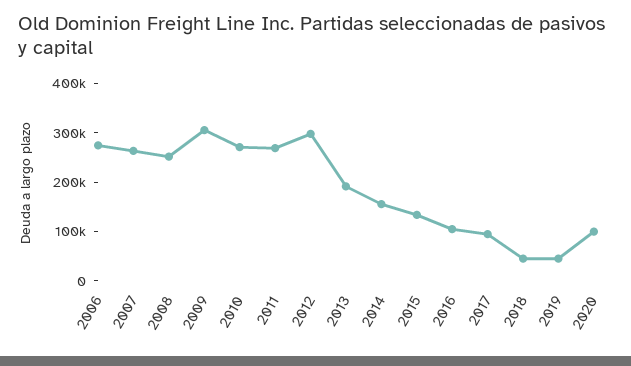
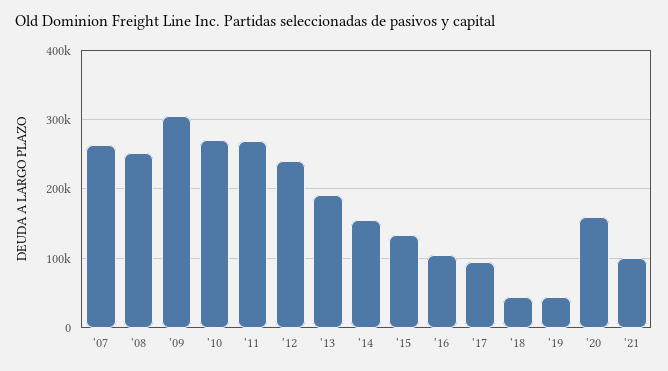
2006: 280000 -> none
2012: 300000 -> 240000
2020: 100000 -> 160000
'21: none -> 100000

